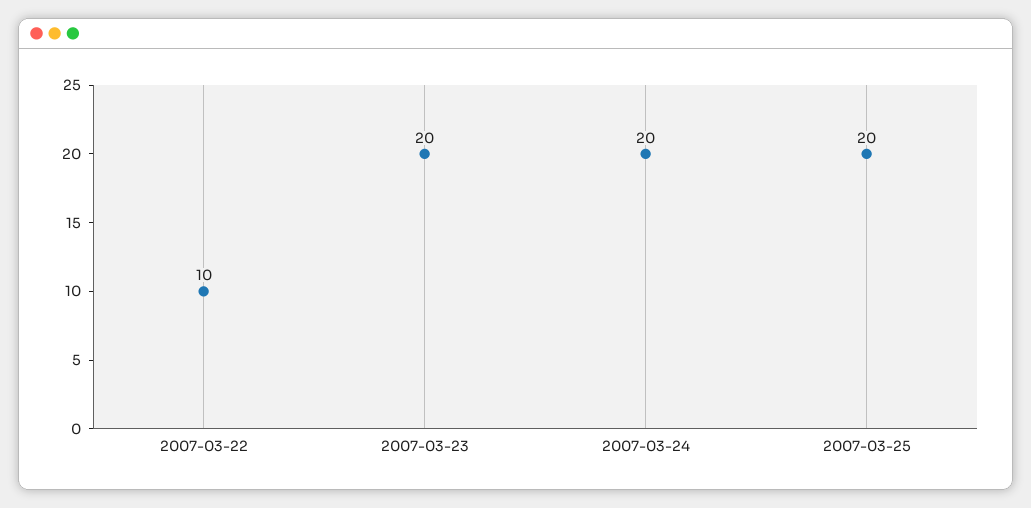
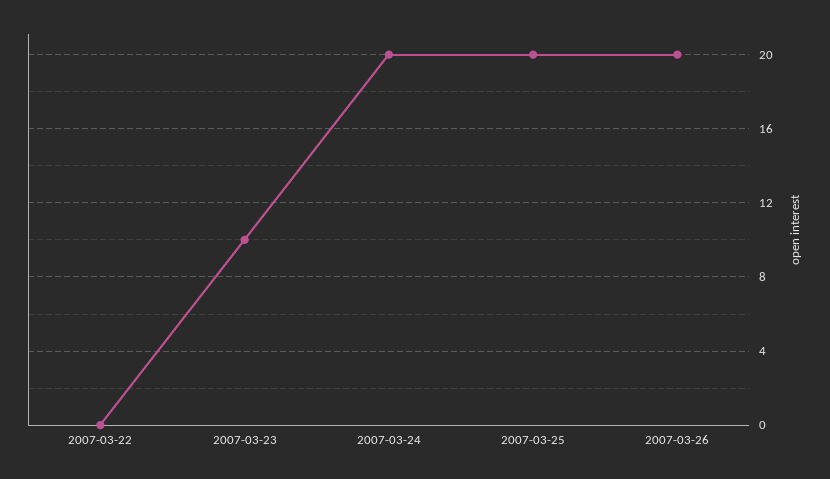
2007-03-22: 10 -> 0
2007-03-23: 20 -> 10
2007-03-26: none -> 20

